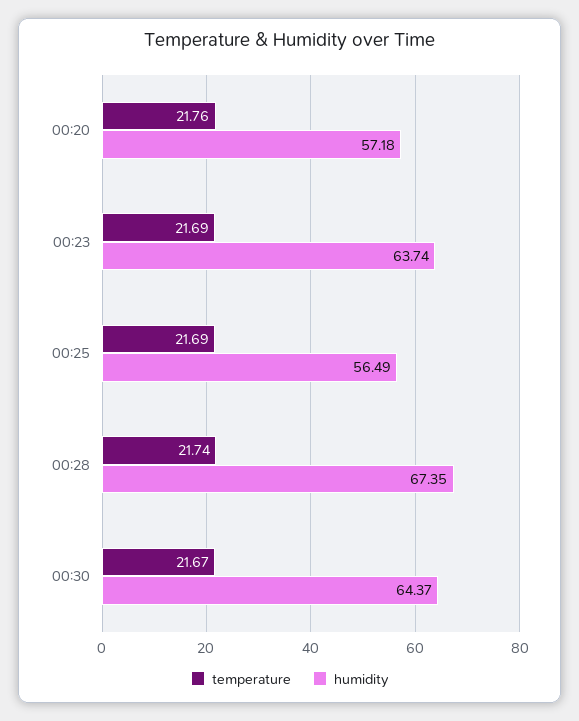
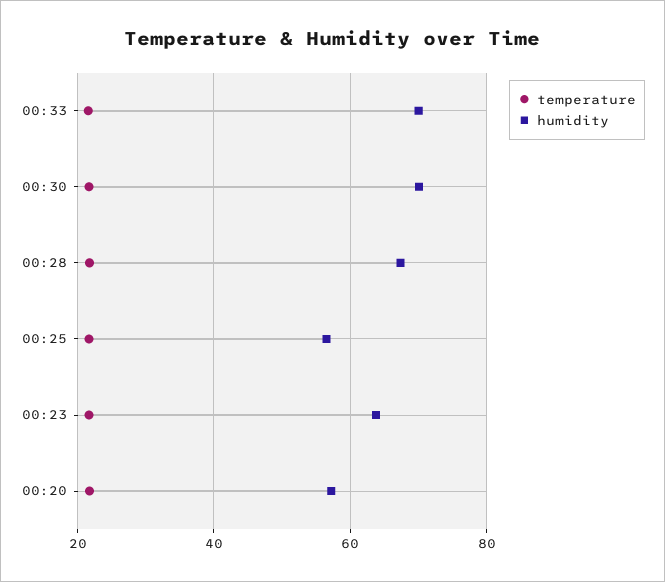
humidity, 00:30: 64.37 -> 70
temperature, 00:33: none -> 22
humidity, 00:33: none -> 70

